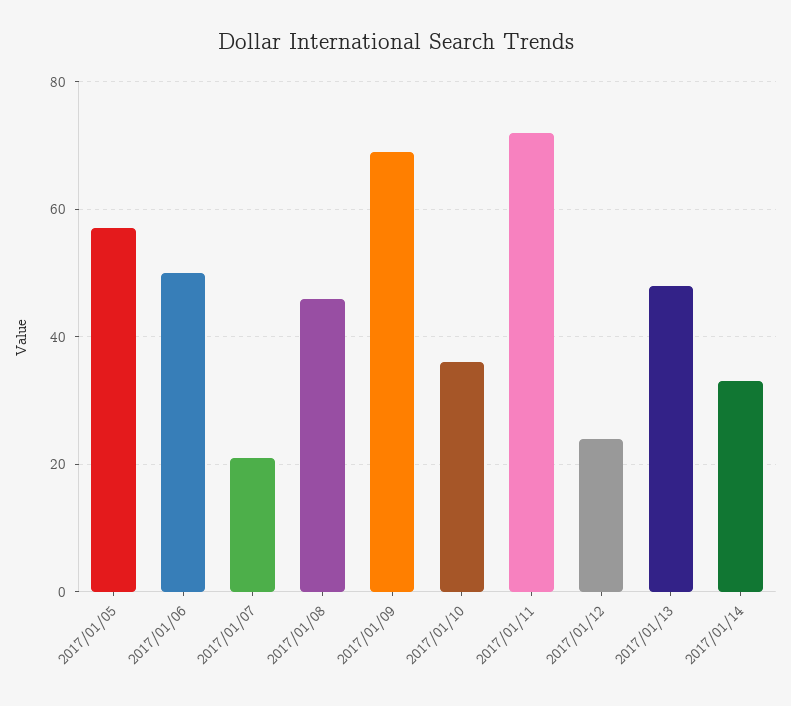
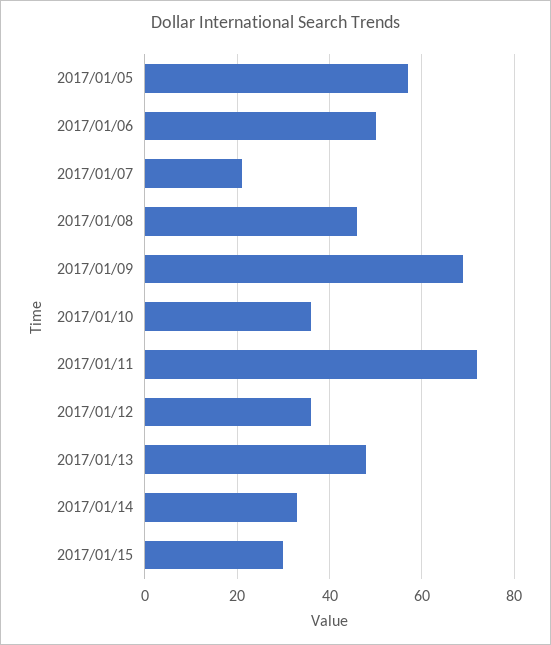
2017/01/12: 25 -> 35
2017/01/15: none -> 30

